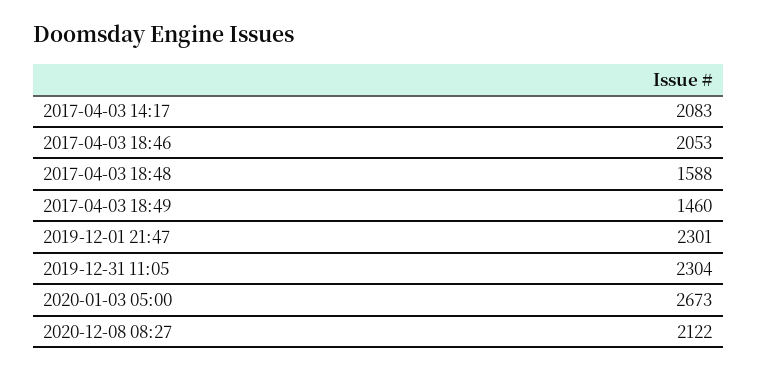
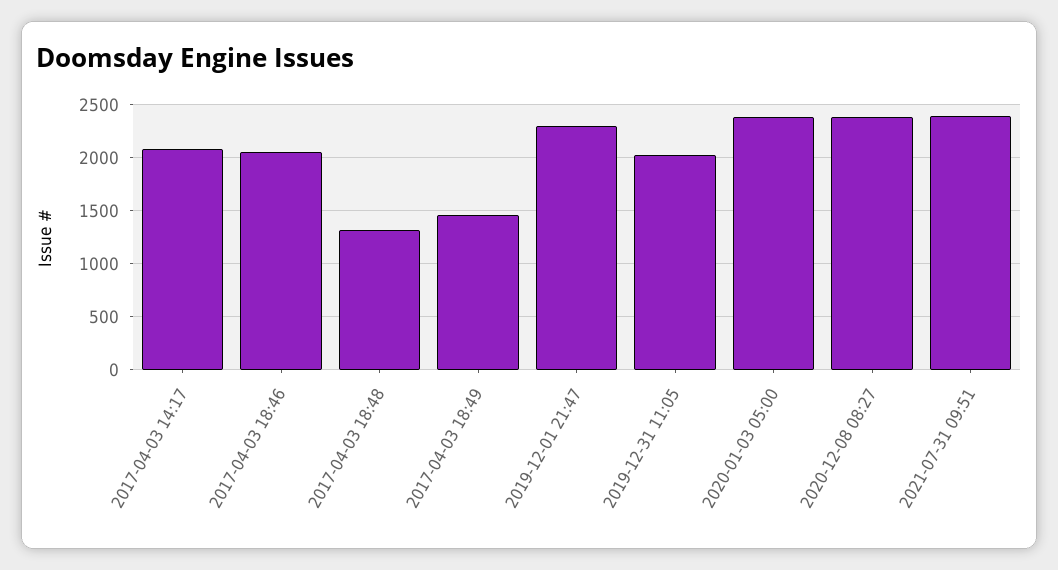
2017-04-03 18:48: 1588 -> 1300
2019-12-31 11:05: 2304 -> 2000
2020-01-03 05:00: 2673 -> 2400
2020-12-08 08:27: 2122 -> 2400
2021-07-31 09:51: none -> 2400

